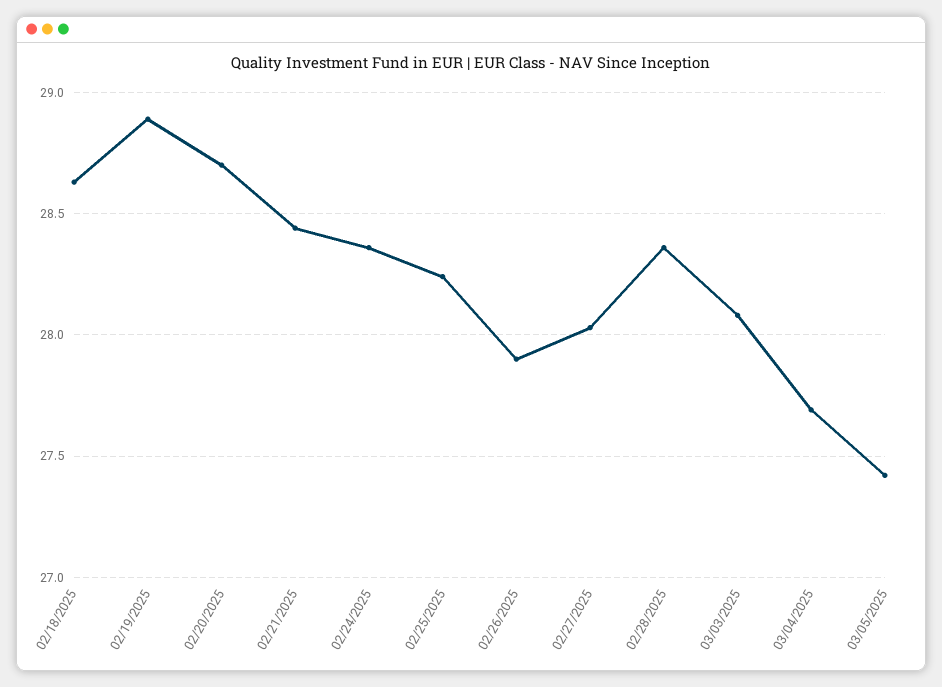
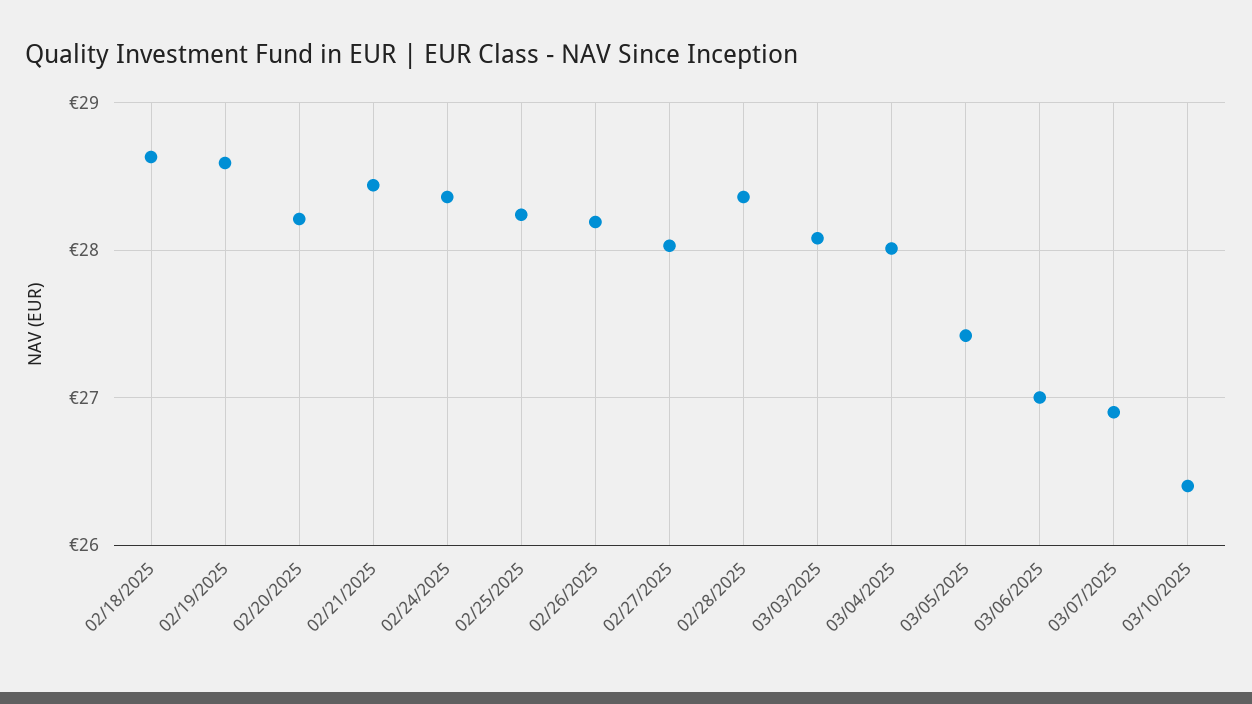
02/19/2025: 28.9 -> 28.6
02/20/2025: 28.7 -> 28.2
02/26/2025: 27.9 -> 28.2
03/04/2025: 27.7 -> 28
03/06/2025: none -> 27
03/07/2025: none -> 26.9
03/10/2025: none -> 26.4

